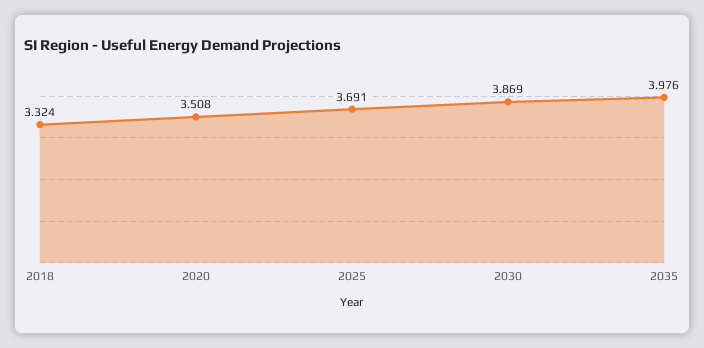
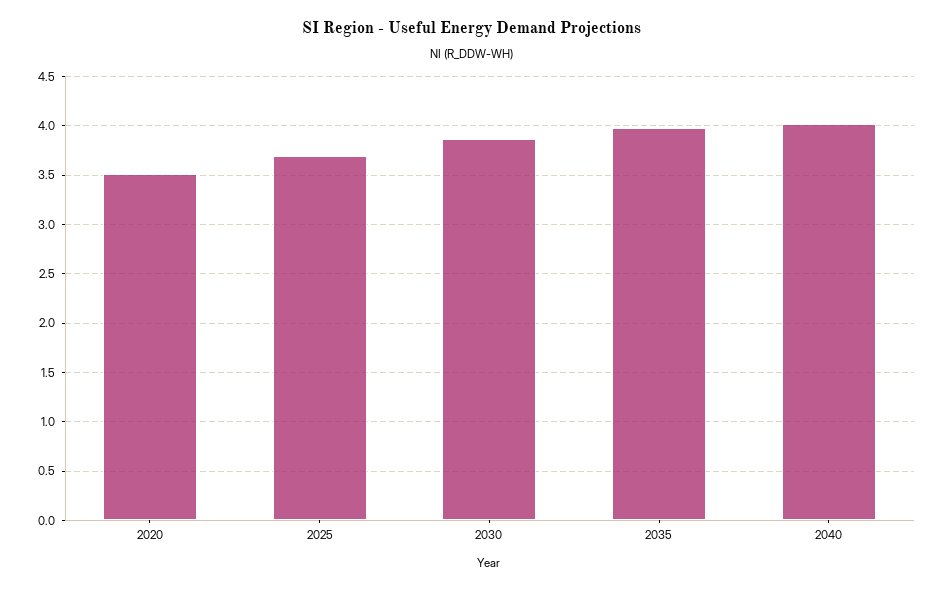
2018: 3.324 -> none
2040: none -> 4

